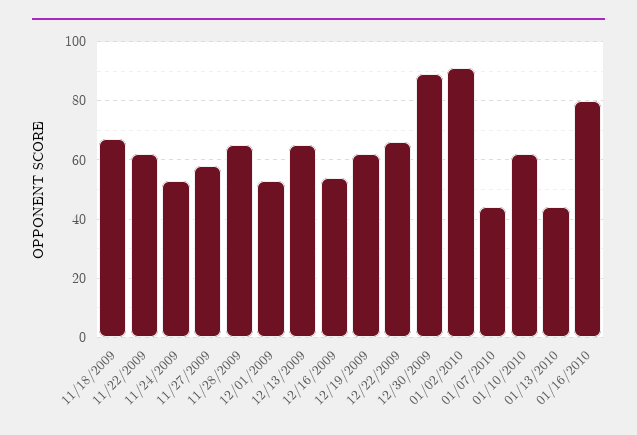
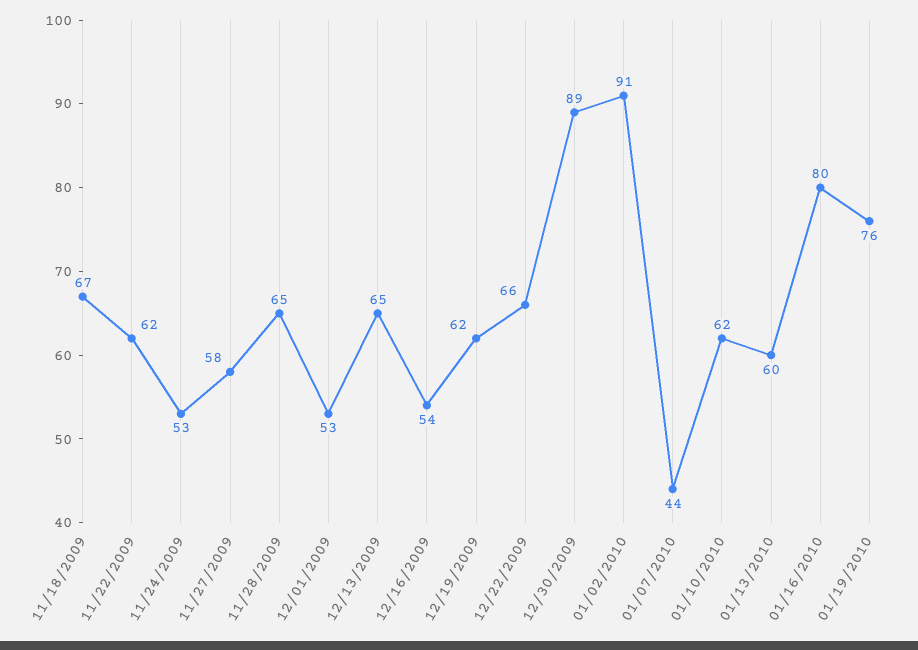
01/13/2010: 45 -> 60
01/19/2010: none -> 76

